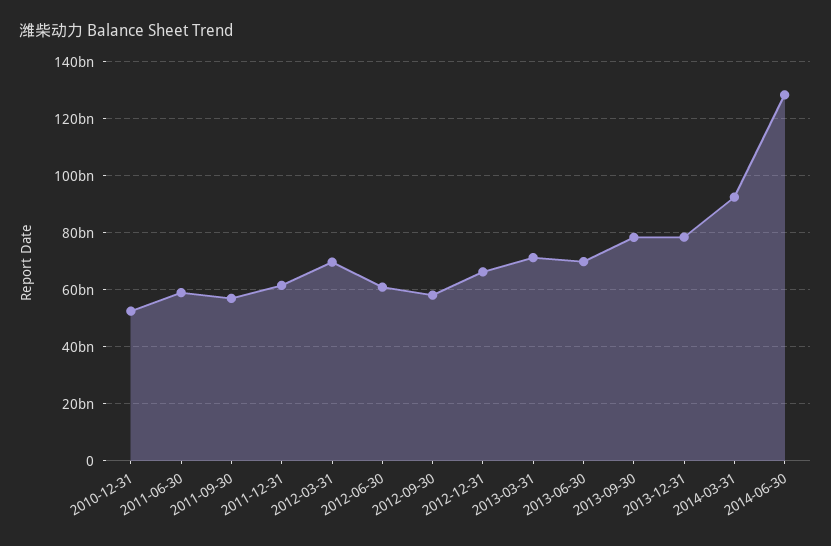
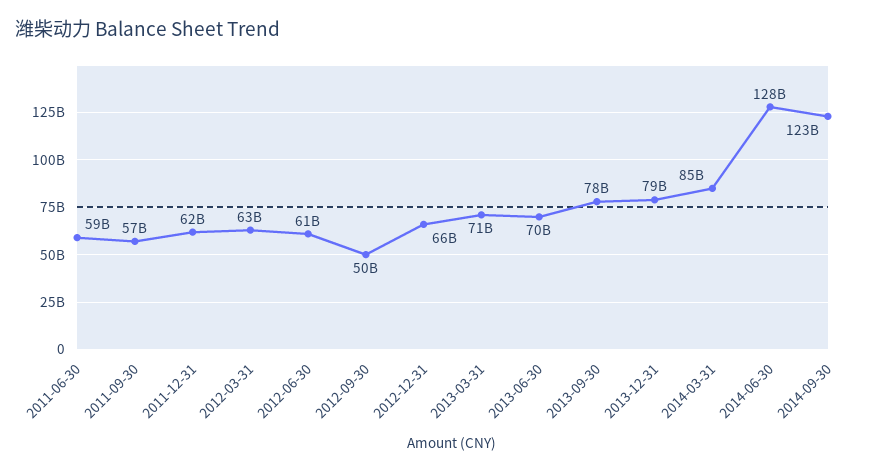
2010-12-31: 52500000000 -> none
2012-03-31: 70000000000 -> 63000000000
2012-09-30: 57500000000 -> 50000000000
2014-03-31: 92500000000 -> 85000000000
2014-09-30: none -> 123000000000

